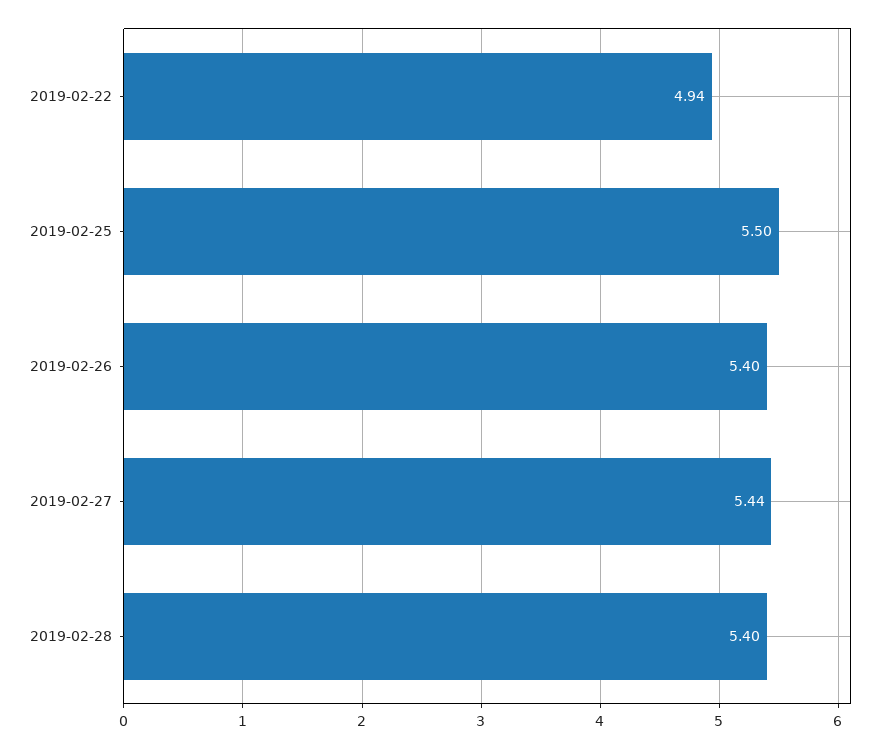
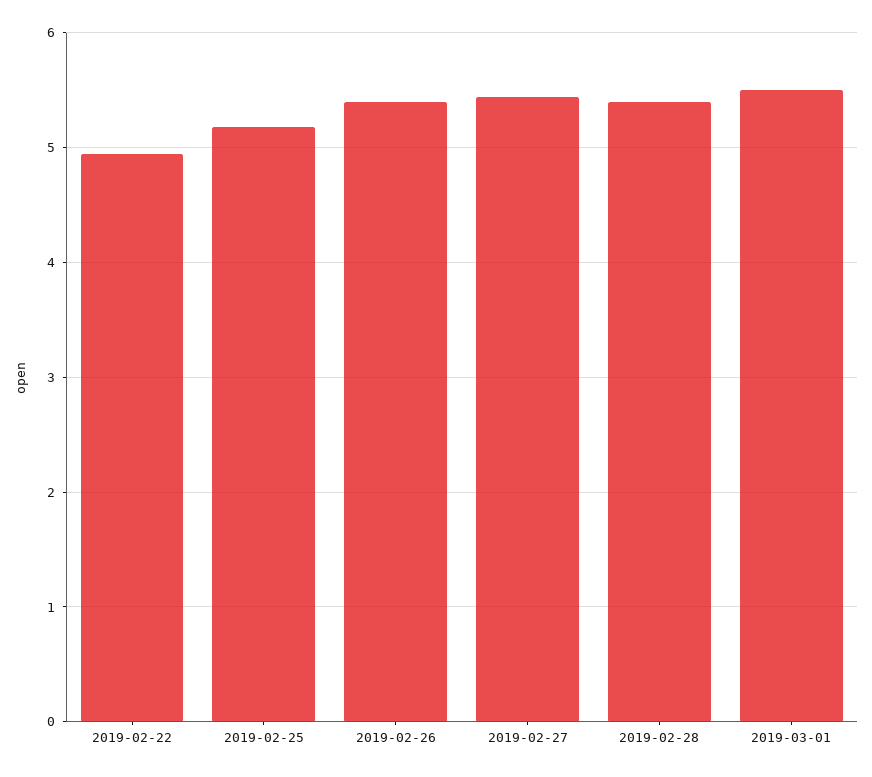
2019-02-25: 5.5 -> 5.2
2019-03-01: none -> 5.5

